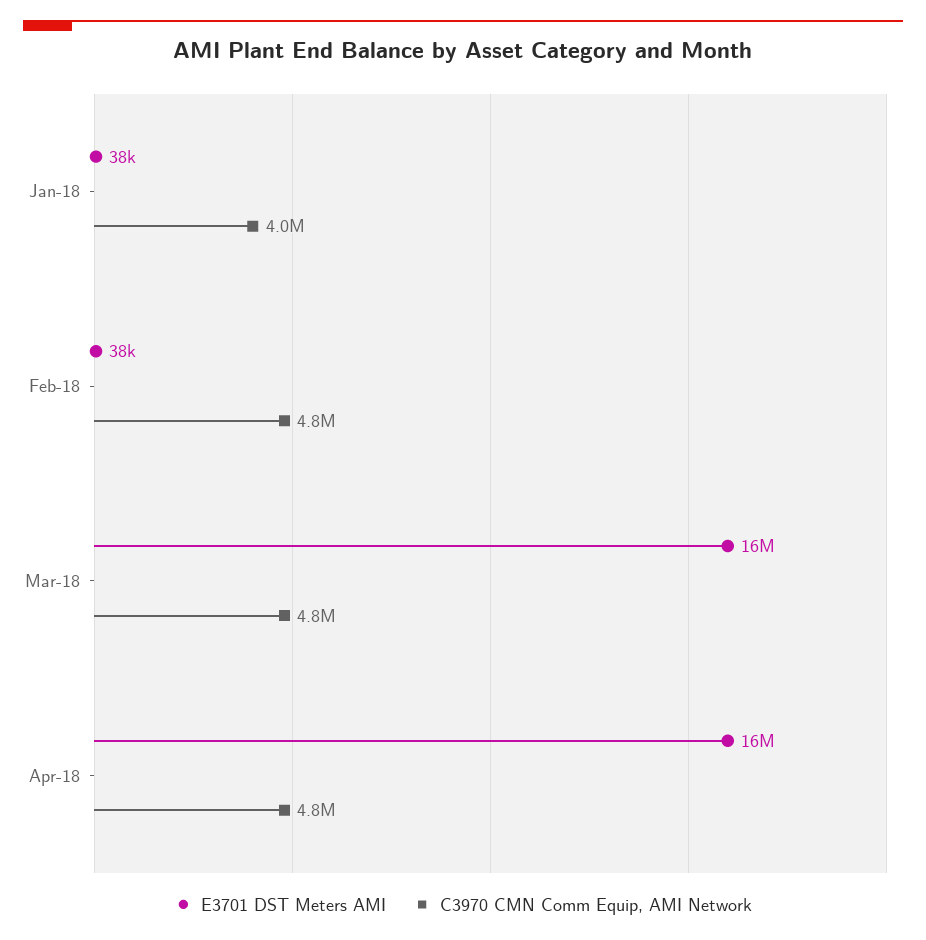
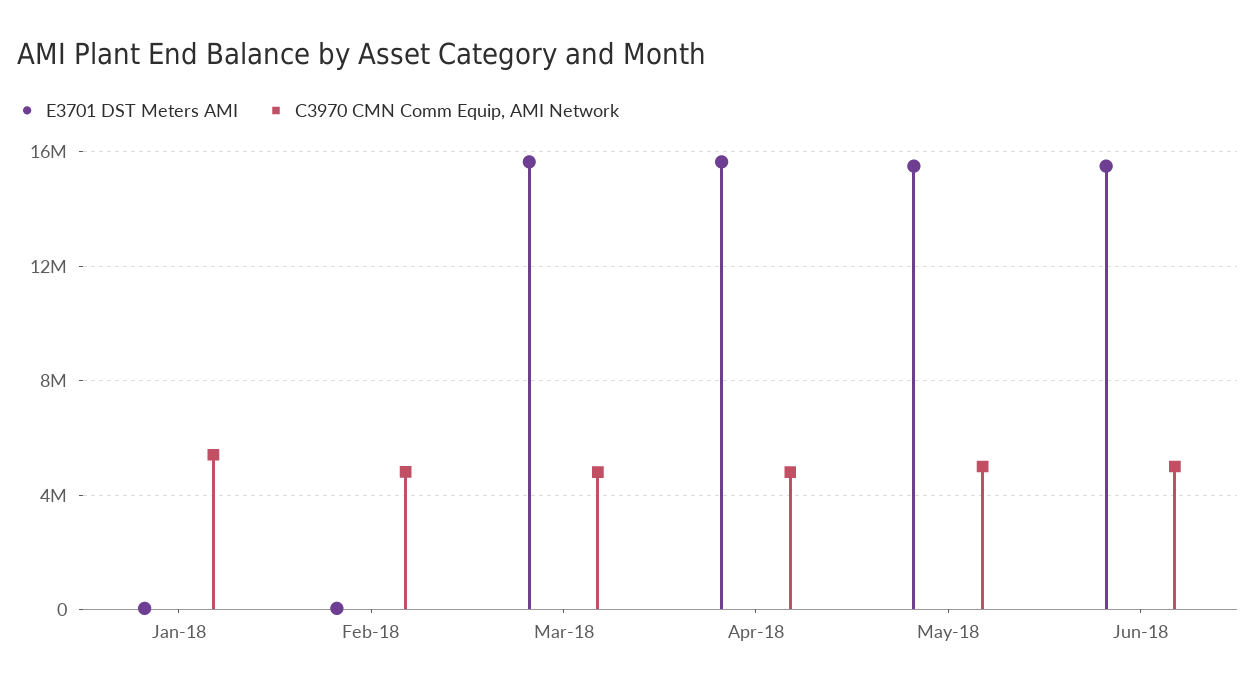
C3970 CMN Comm Equip, AMI Network, Jan-18: 4000000 -> 5500000
E3701 DST Meters AMI, May-18: none -> 15500000
C3970 CMN Comm Equip, AMI Network, May-18: none -> 5000000
E3701 DST Meters AMI, Jun-18: none -> 15500000
C3970 CMN Comm Equip, AMI Network, Jun-18: none -> 5000000

